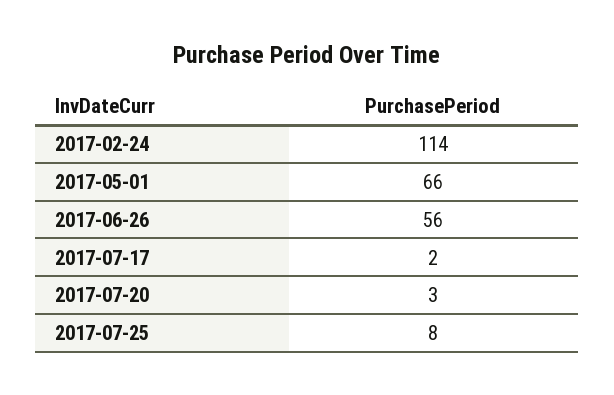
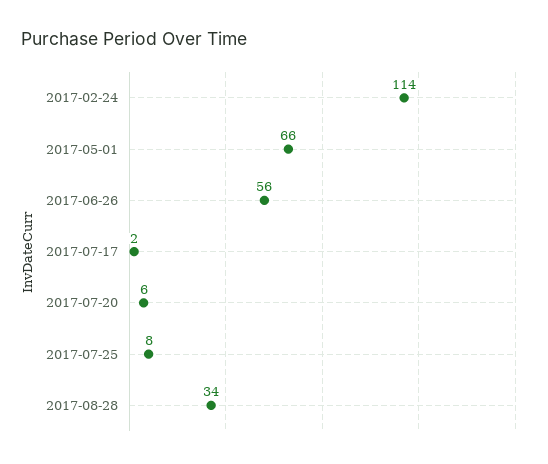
2017-07-20: 3 -> 6
2017-08-28: none -> 34

